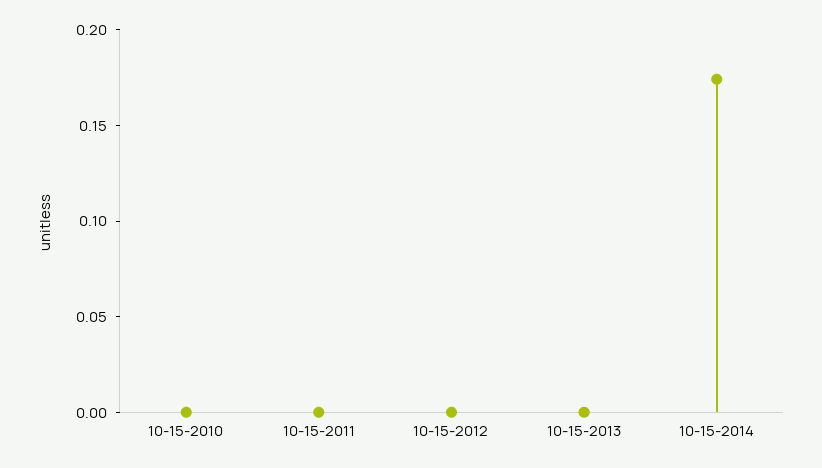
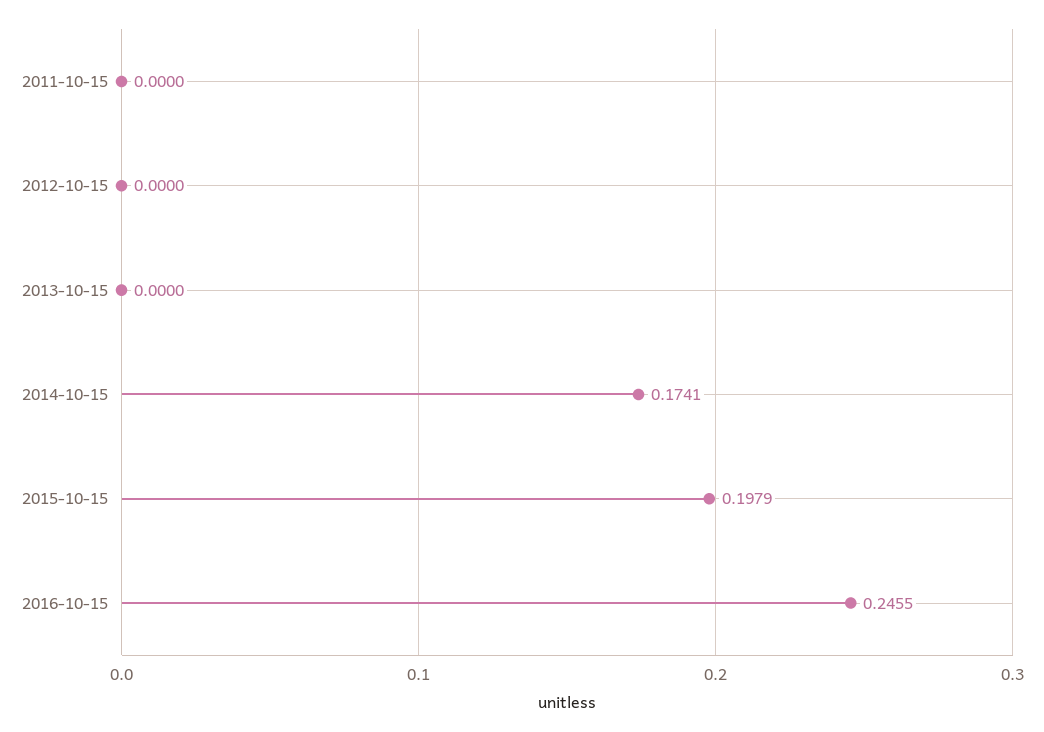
10-15-2010: 0 -> none
2015-10-15: none -> 0.1979
2016-10-15: none -> 0.2455

